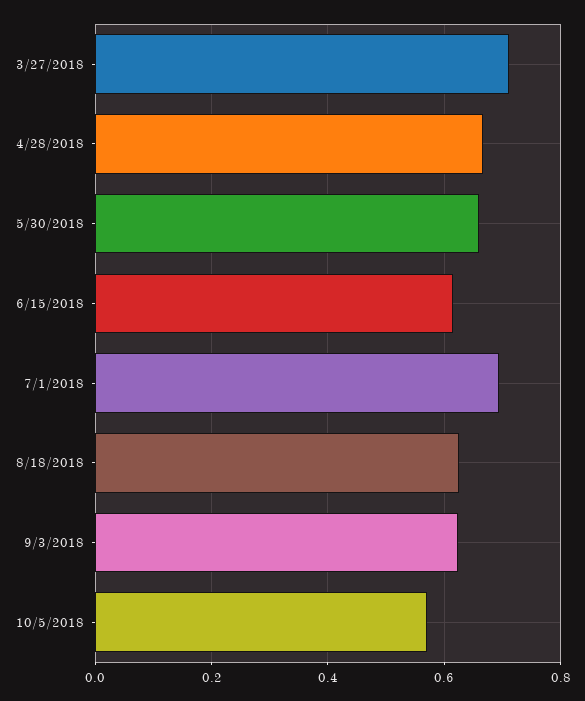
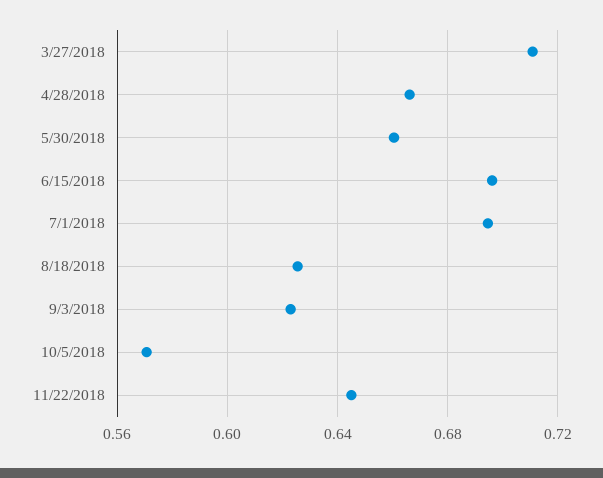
6/15/2018: 0.62 -> 0.695
11/22/2018: none -> 0.645

